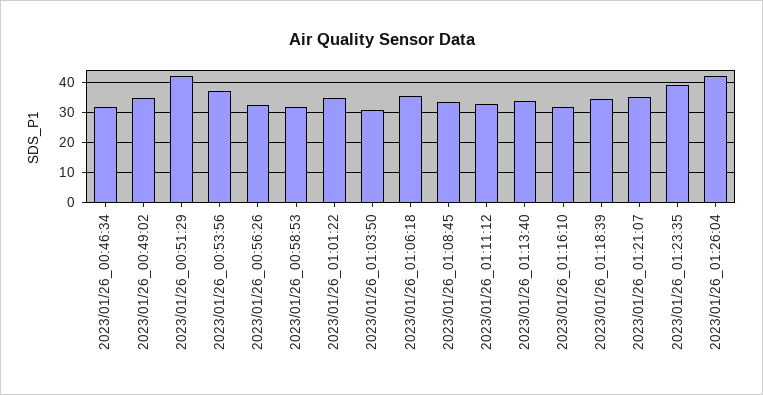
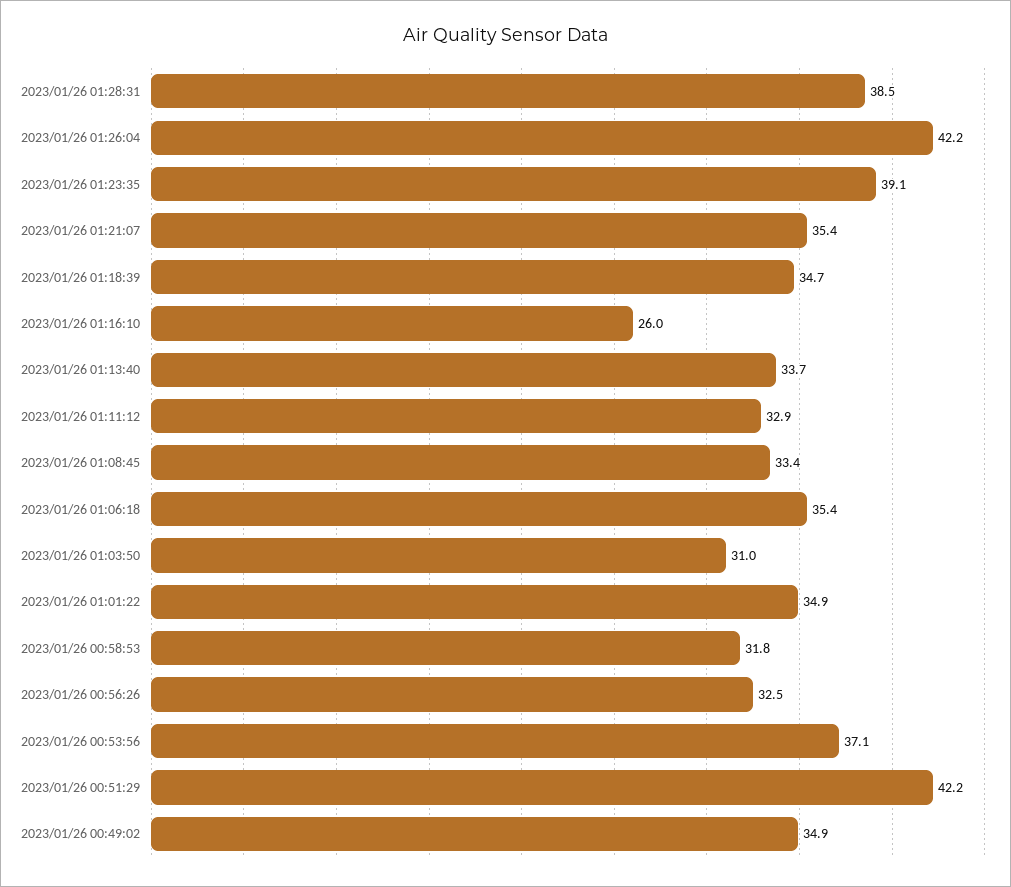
2023/01/26_00:46:34: 32 -> none
2023/01/26_01:16:10: 32 -> 26
2023/01/26 01:28:31: none -> 38.5

